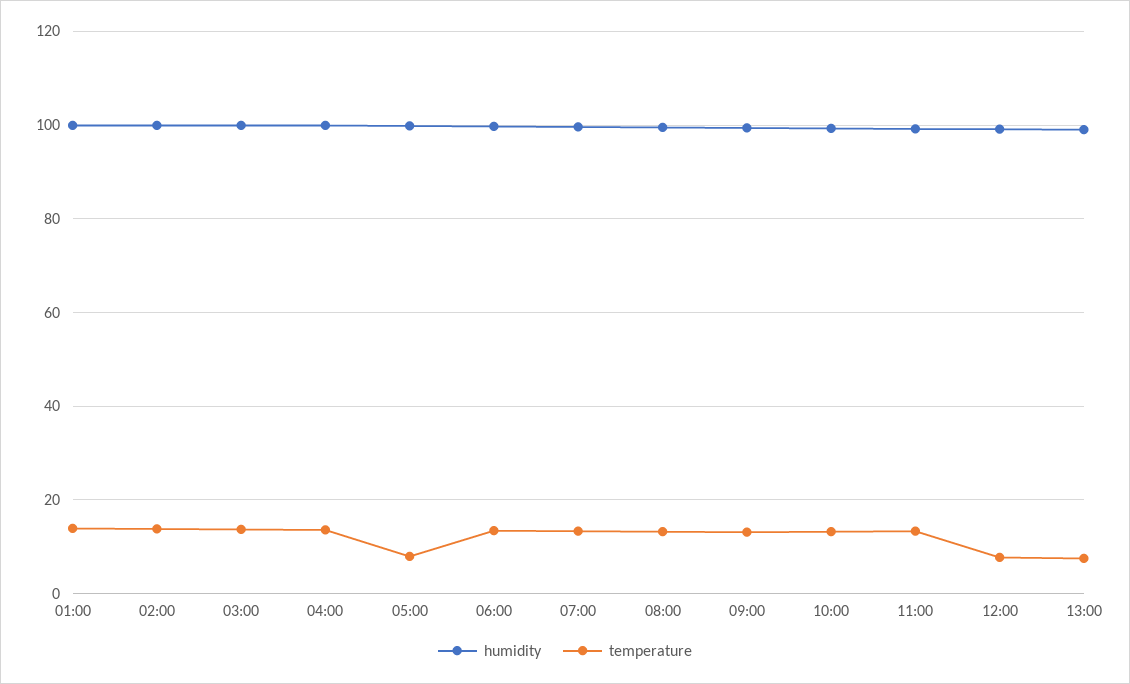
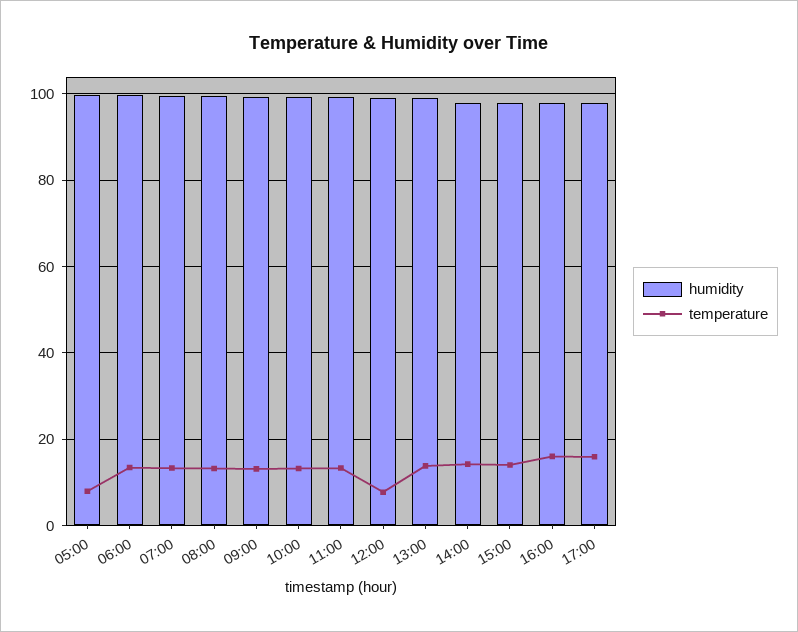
humidity, 01:00: 100 -> none
temperature, 01:00: 14 -> none
humidity, 02:00: 100 -> none
temperature, 02:00: 14 -> none
humidity, 03:00: 100 -> none
temperature, 03:00: 14 -> none
humidity, 04:00: 100 -> none
temperature, 04:00: 14 -> none
temperature, 13:00: 8 -> 14
humidity, 14:00: none -> 98
temperature, 14:00: none -> 14
humidity, 15:00: none -> 98
temperature, 15:00: none -> 14
humidity, 16:00: none -> 98
temperature, 16:00: none -> 16
humidity, 17:00: none -> 98
temperature, 17:00: none -> 16

